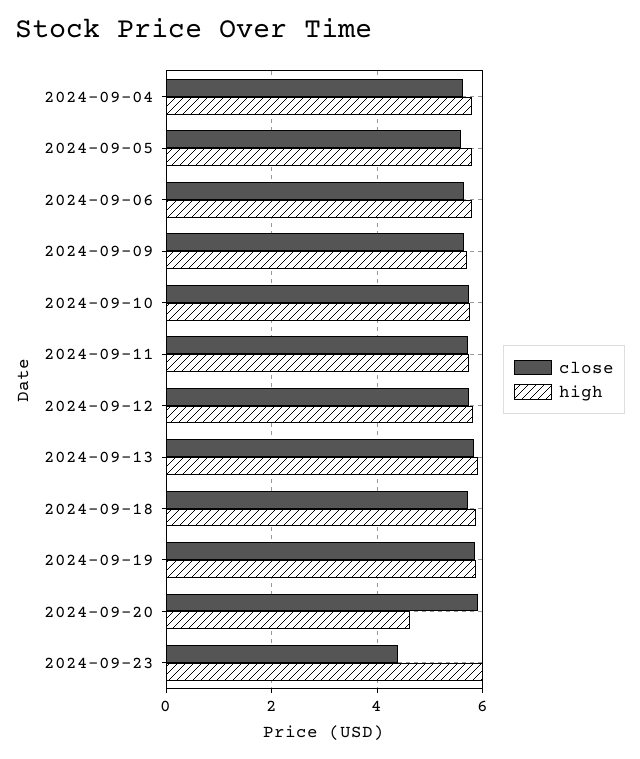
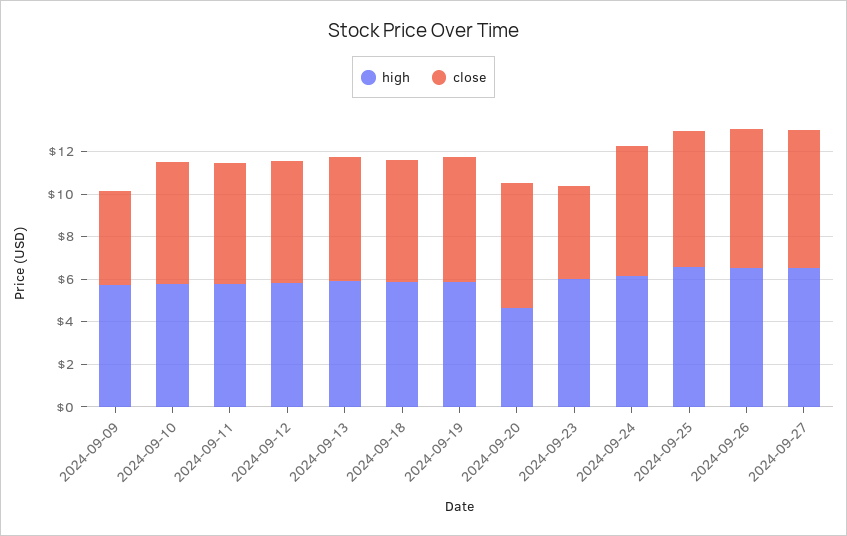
close, 2024-09-04: 5.6 -> none
high, 2024-09-04: 5.8 -> none
close, 2024-09-05: 5.6 -> none
high, 2024-09-05: 5.8 -> none
close, 2024-09-06: 5.6 -> none
high, 2024-09-06: 5.8 -> none
close, 2024-09-09: 5.6 -> 4.5
high, 2024-09-24: none -> 6
close, 2024-09-24: none -> 6
high, 2024-09-25: none -> 6.5
close, 2024-09-25: none -> 6.5
high, 2024-09-26: none -> 6.5
close, 2024-09-26: none -> 6.5
high, 2024-09-27: none -> 6.5
close, 2024-09-27: none -> 6.5

